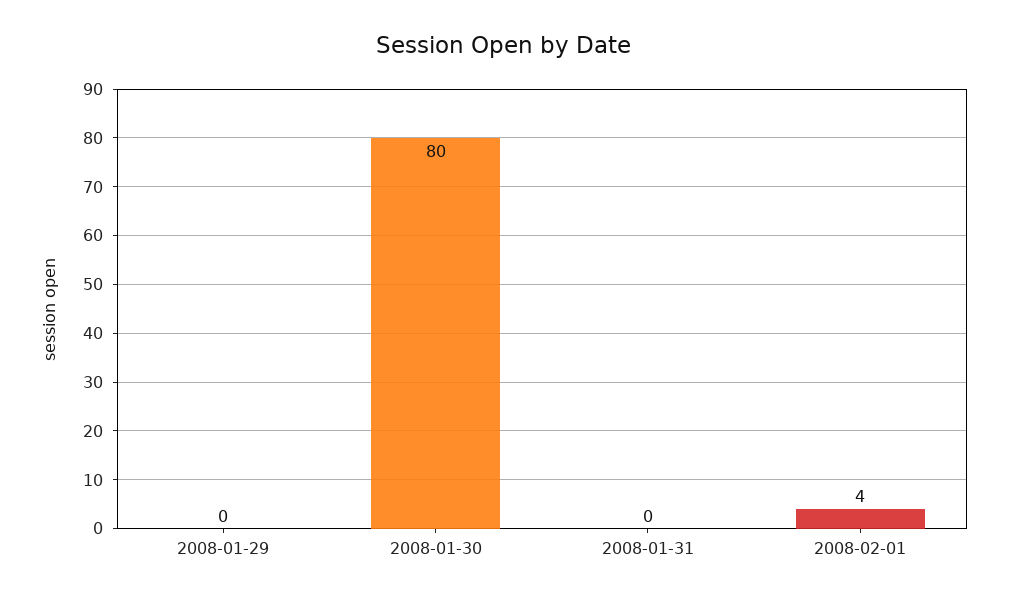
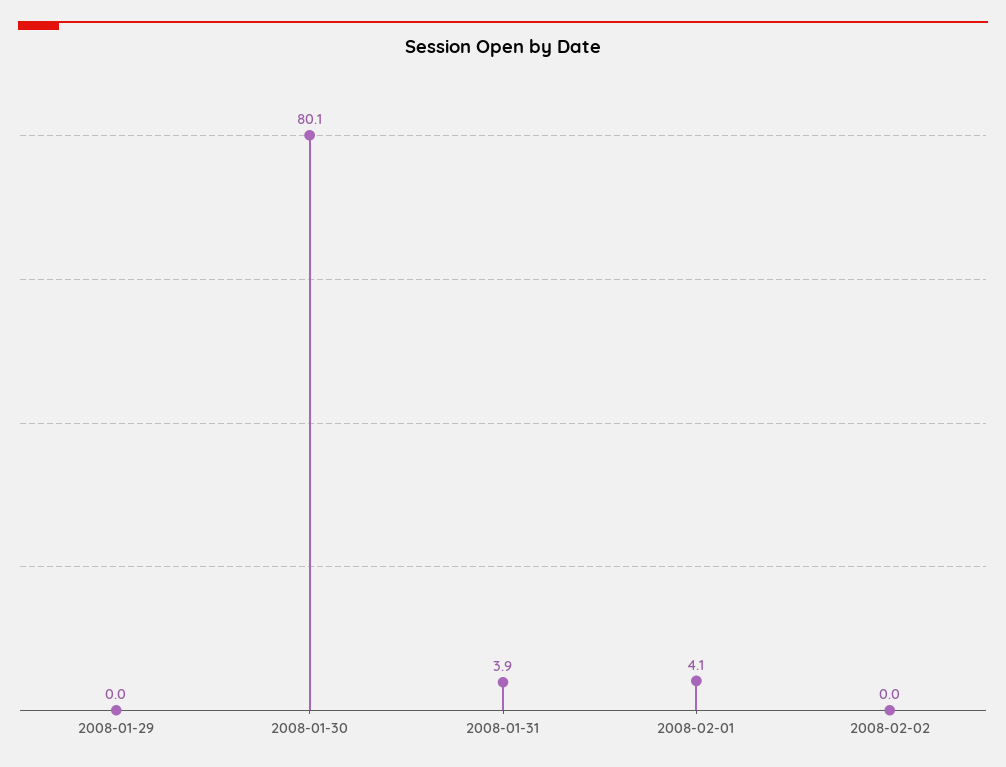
2008-01-31: 0 -> 3.9
2008-02-02: none -> 0

